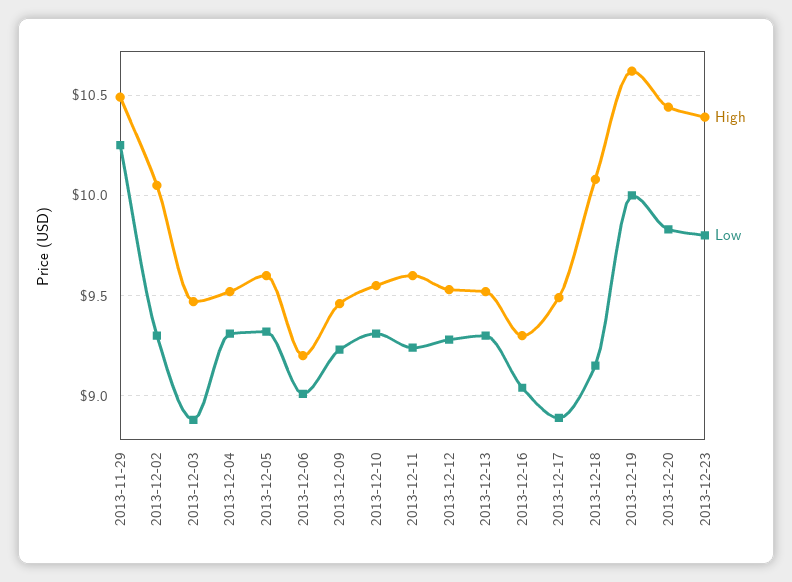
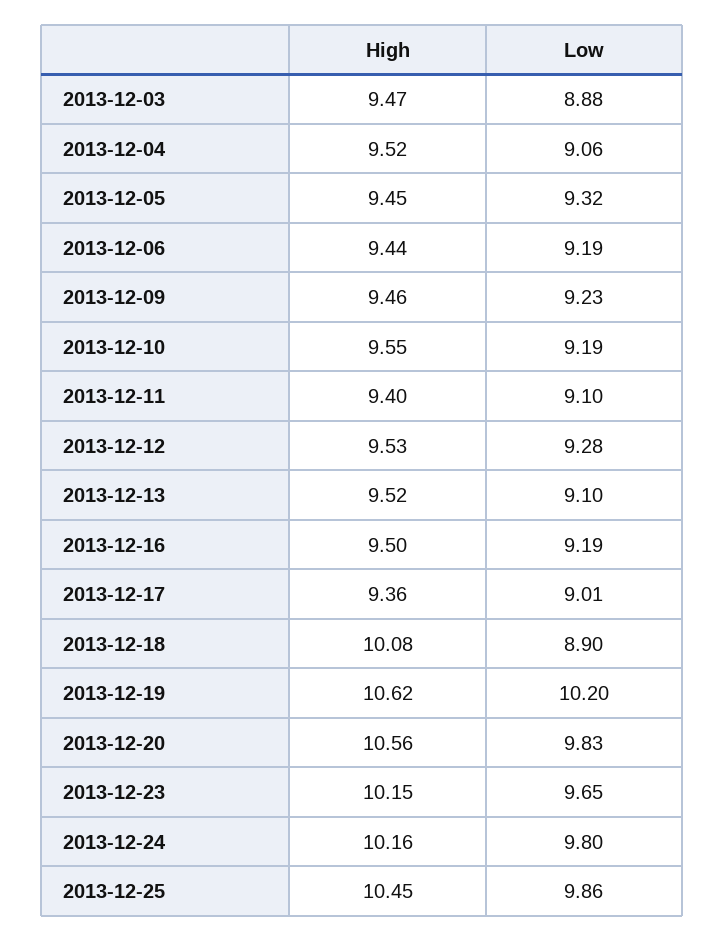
High, 2013-11-29: 10.5 -> none
Low, 2013-11-29: 10.25 -> none
High, 2013-12-02: 10.05 -> none
Low, 2013-12-02: 9.3 -> none
Low, 2013-12-04: 9.3 -> 9.06
High, 2013-12-05: 9.6 -> 9.45
High, 2013-12-06: 9.2 -> 9.44
Low, 2013-12-06: 9 -> 9.19
Low, 2013-12-10: 9.3 -> 9.19
High, 2013-12-11: 9.6 -> 9.4
Low, 2013-12-11: 9.25 -> 9.1
Low, 2013-12-13: 9.3 -> 9.1
High, 2013-12-16: 9.3 -> 9.5
Low, 2013-12-16: 9.05 -> 9.19
High, 2013-12-17: 9.5 -> 9.36
Low, 2013-12-17: 8.9 -> 9.01
Low, 2013-12-18: 9.15 -> 8.9
Low, 2013-12-19: 10 -> 10.2
High, 2013-12-20: 10.45 -> 10.56
High, 2013-12-23: 10.4 -> 10.15
Low, 2013-12-23: 9.8 -> 9.65
High, 2013-12-24: none -> 10.16
Low, 2013-12-24: none -> 9.8
High, 2013-12-25: none -> 10.45
Low, 2013-12-25: none -> 9.86

